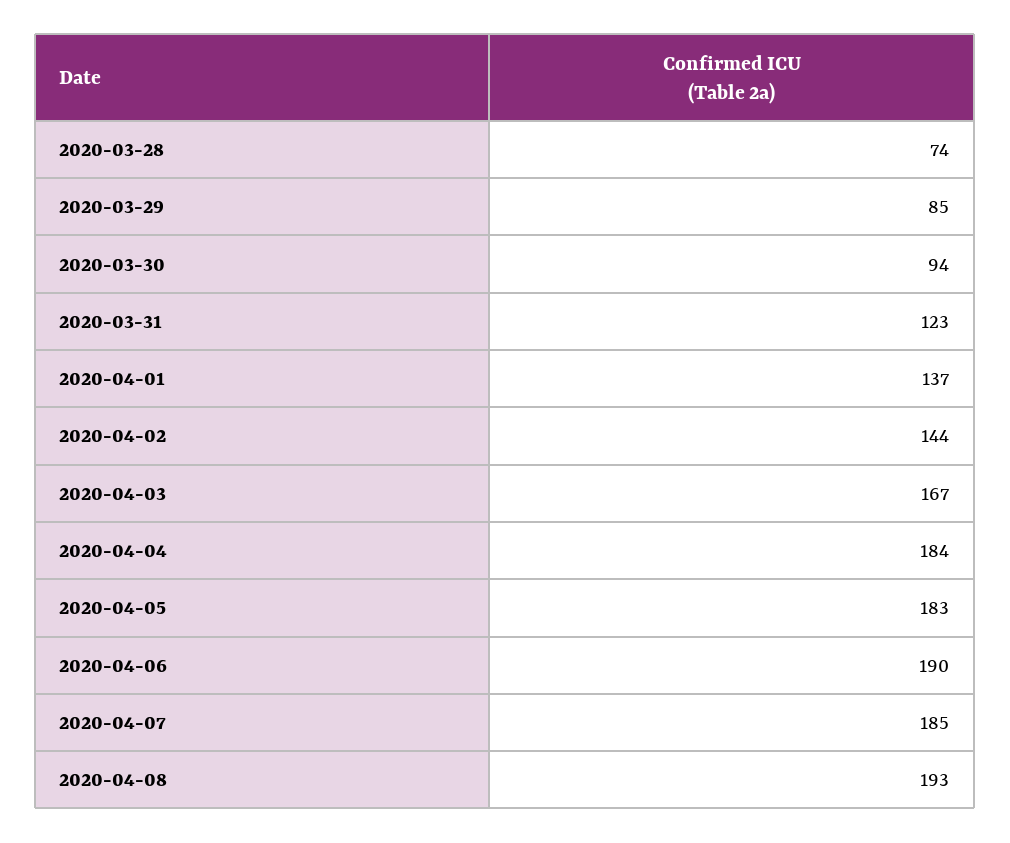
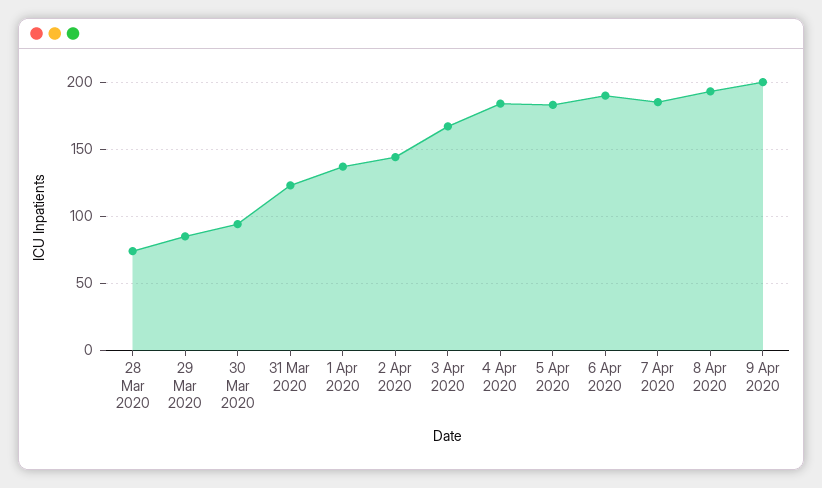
9 Apr 2020: none -> 200

